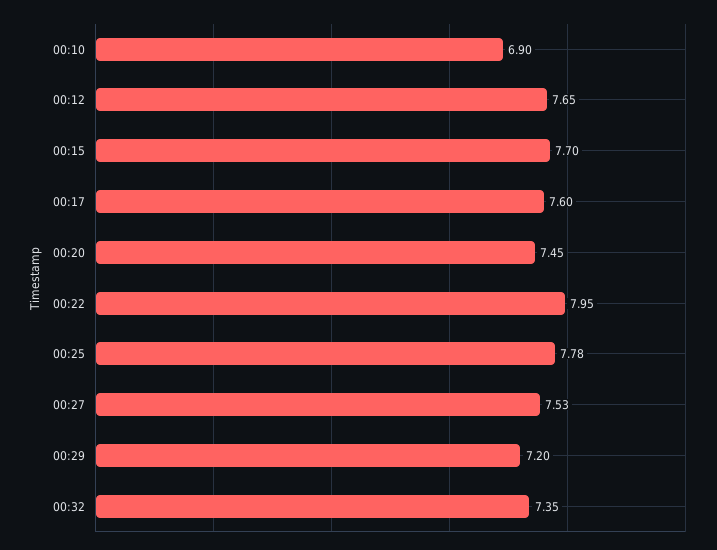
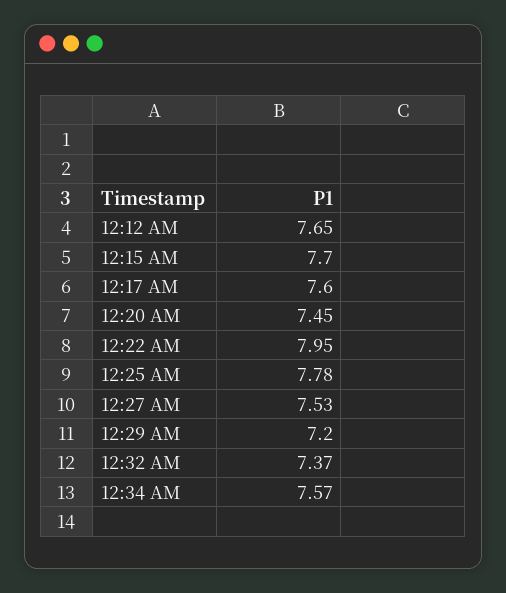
00:10: 6.9 -> none
00:32: 7.35 -> 7.37
12:34 AM: none -> 7.57

